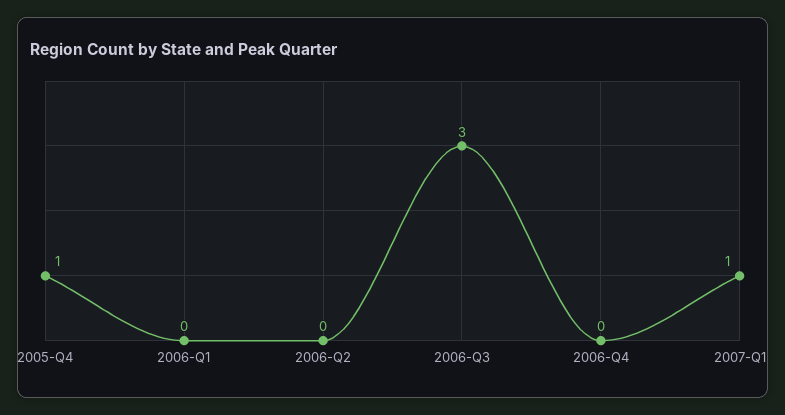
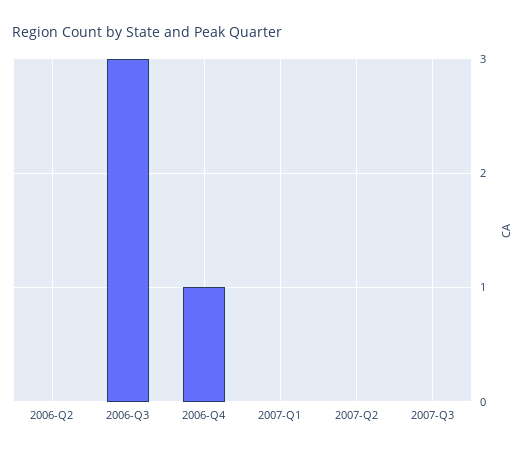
2005-Q4: 1 -> none
2006-Q1: 0 -> none
2006-Q4: 0 -> 1
2007-Q1: 1 -> 0
2007-Q2: none -> 0
2007-Q3: none -> 0

